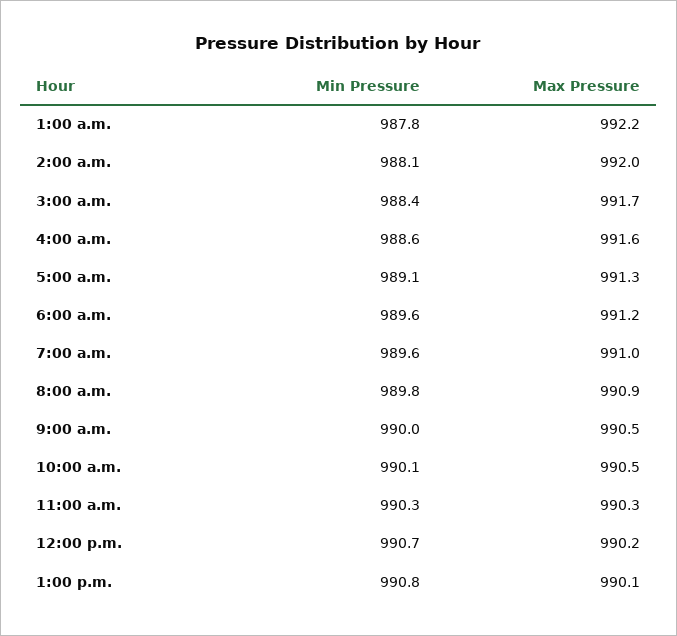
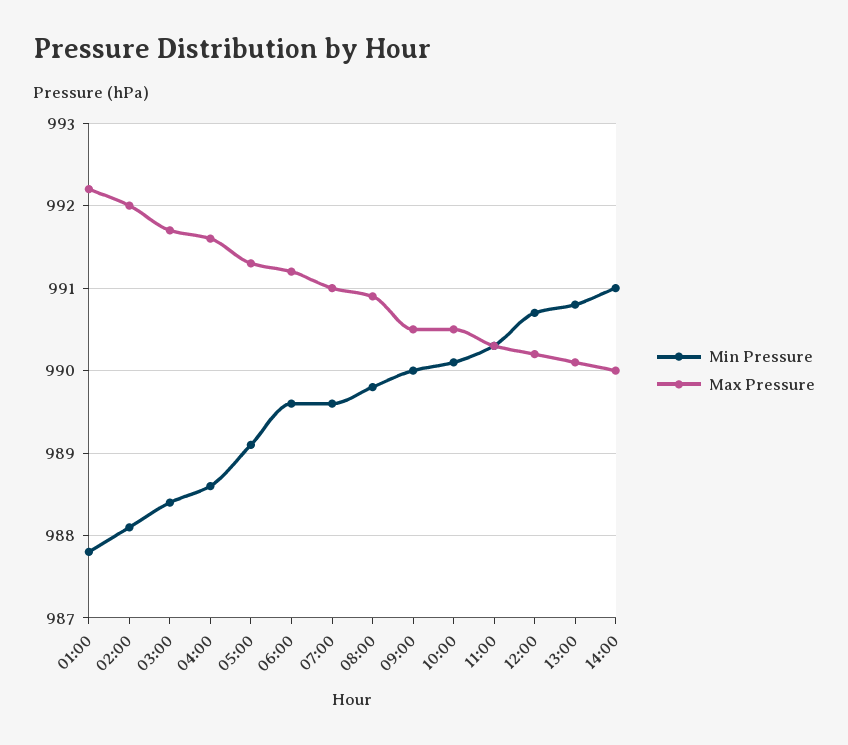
Min Pressure, 14:00: none -> 991
Max Pressure, 14:00: none -> 990

